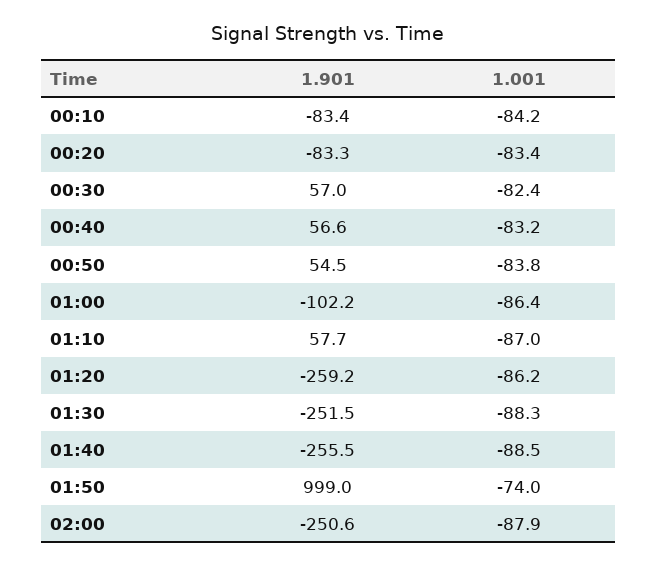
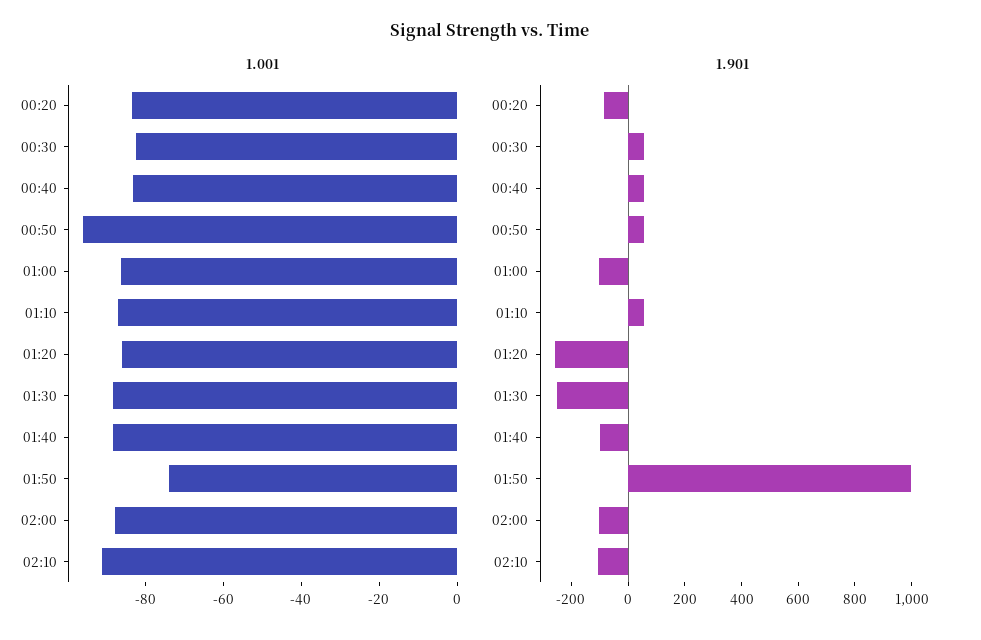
1.901, 00:10: -83.4 -> none
1.001, 00:10: -84.2 -> none
1.001, 00:50: -83.8 -> -95
1.901, 01:40: -255.5 -> -100
1.901, 02:00: -250.6 -> -100
1.001, 02:10: none -> -90
1.901, 02:10: none -> -100

